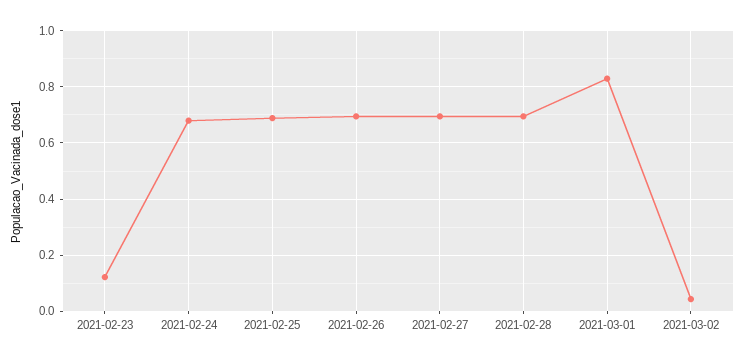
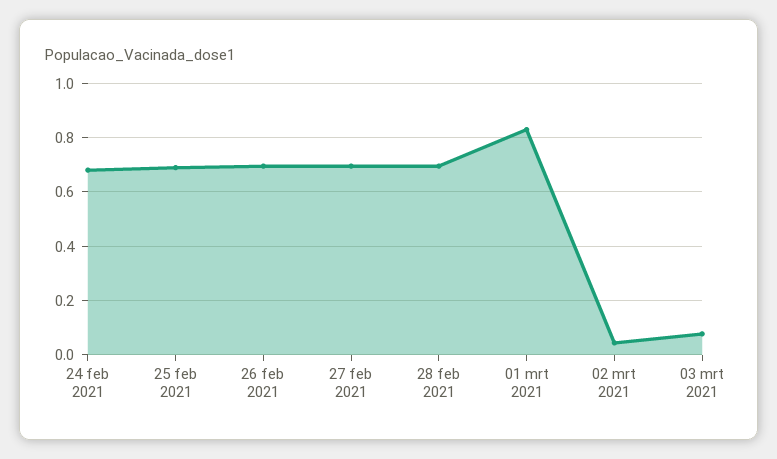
2021-02-23: 0.125 -> none
03 mrt 2021: none -> 0.075

